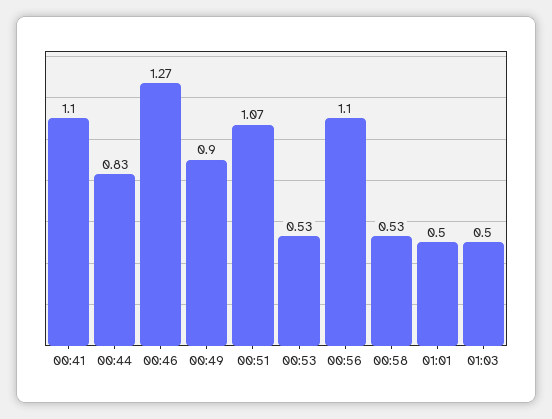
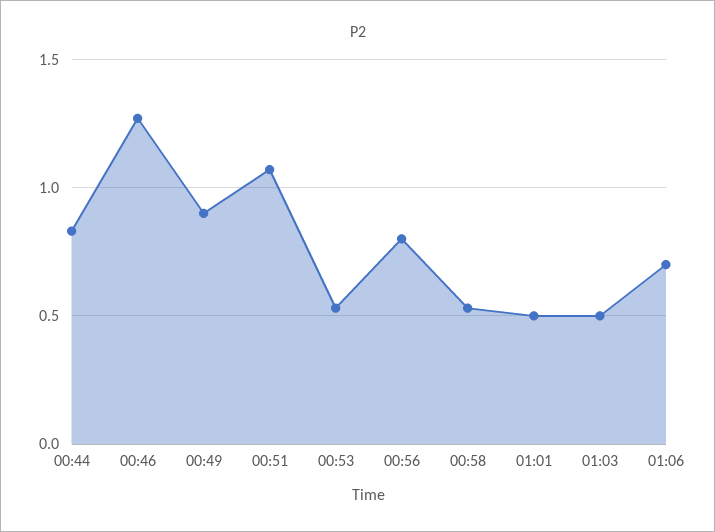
00:41: 1.1 -> none
00:56: 1.1 -> 0.8
01:06: none -> 0.7

